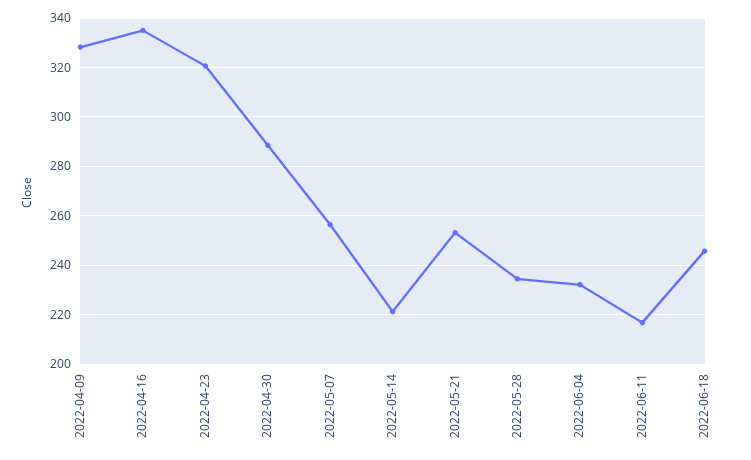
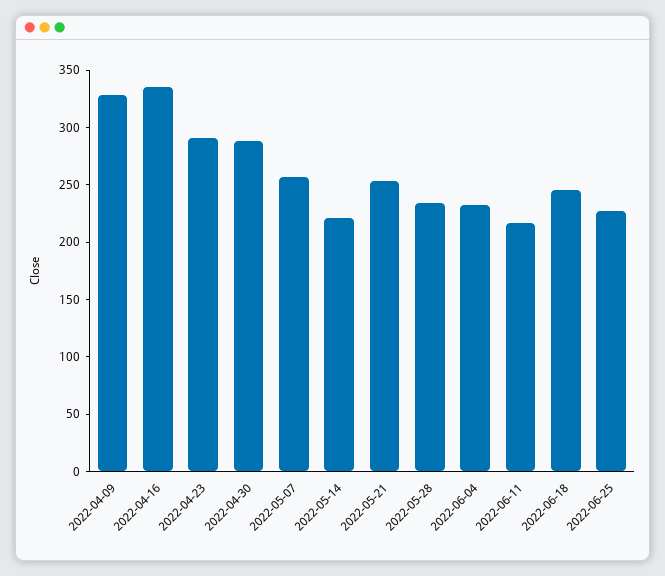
2022-04-23: 320 -> 290
2022-06-25: none -> 230

